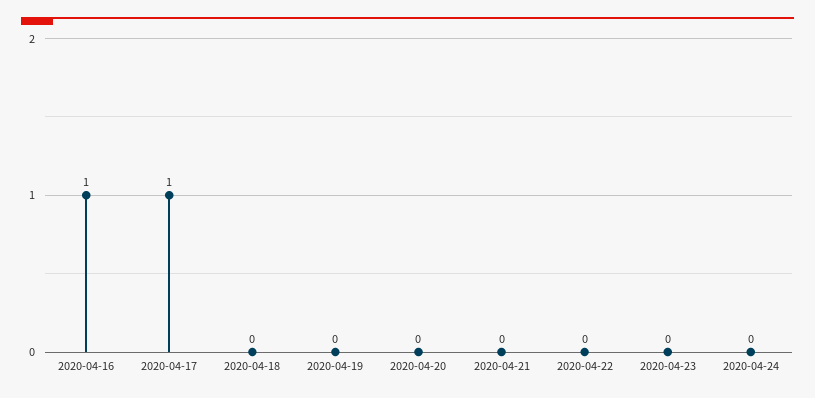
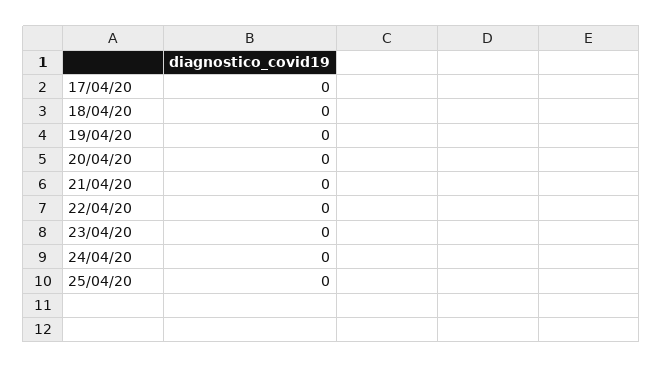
2020-04-16: 1 -> none
2020-04-17: 1 -> 0
25/04/20: none -> 0

